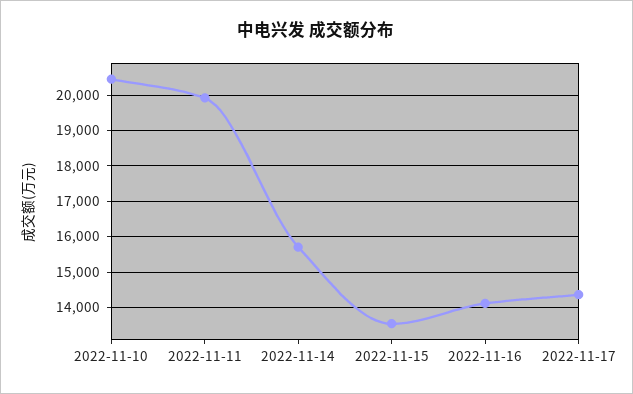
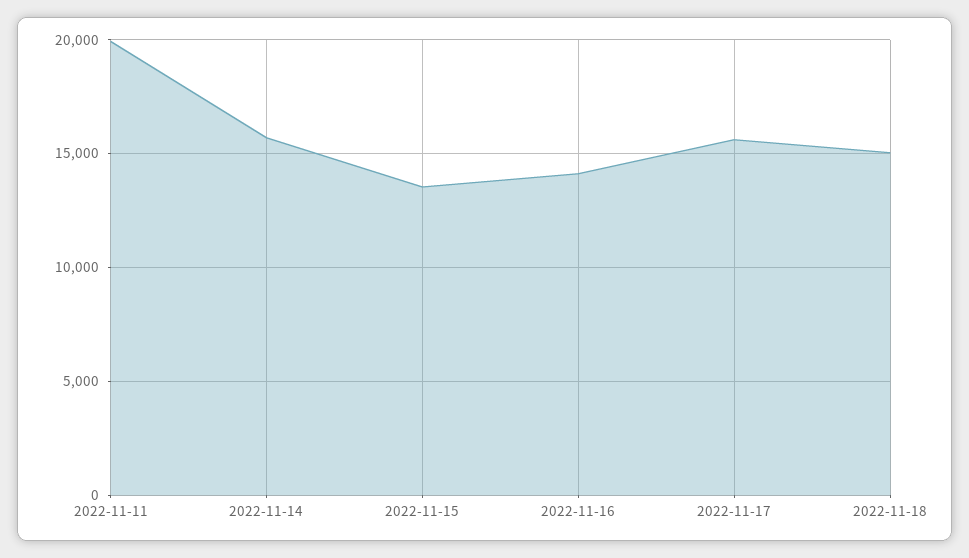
2022-11-10: 20400 -> none
2022-11-17: 14400 -> 15500
2022-11-18: none -> 15000

